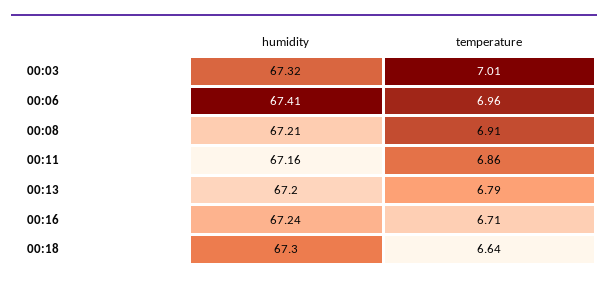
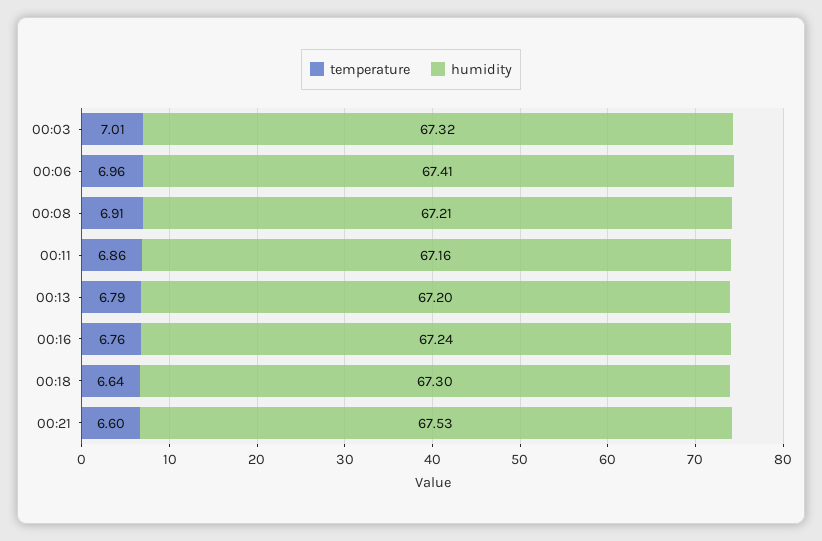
temperature, 00:16: 6.71 -> 6.76
temperature, 00:21: none -> 6.6
humidity, 00:21: none -> 67.53

